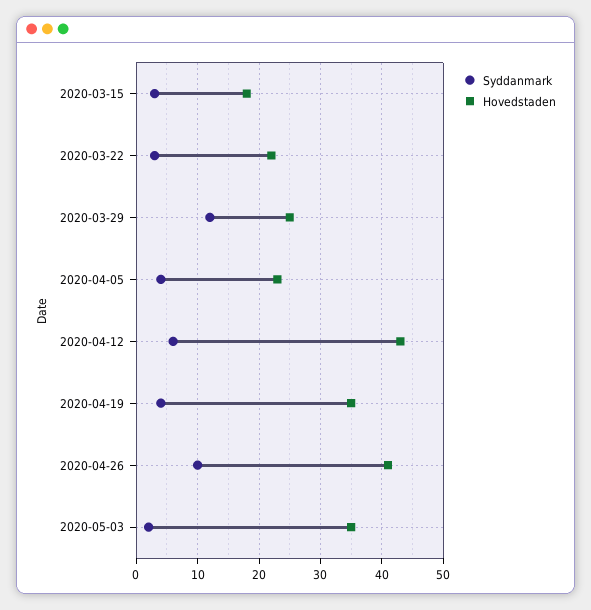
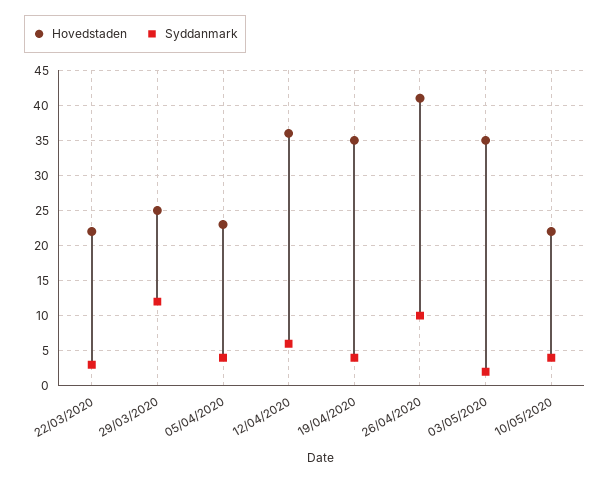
Syddanmark, 2020-03-15: 3 -> none
Hovedstaden, 2020-03-15: 18 -> none
Hovedstaden, 2020-04-12: 43 -> 36
Hovedstaden, 10/05/2020: none -> 22
Syddanmark, 10/05/2020: none -> 4

